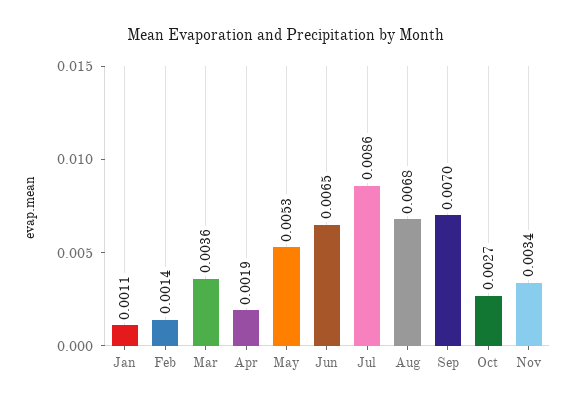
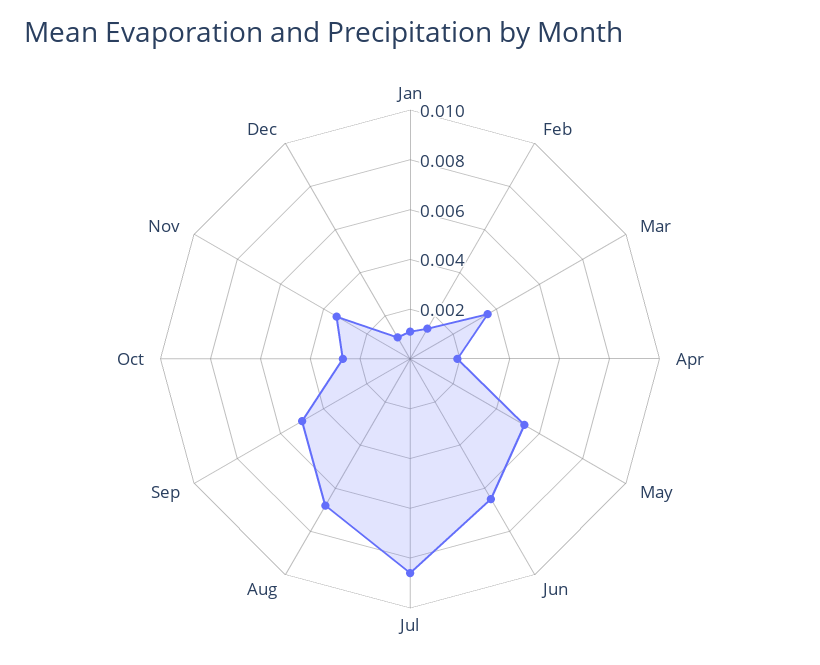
Sep: 0.007 -> 0.005
Dec: none -> 0.001

